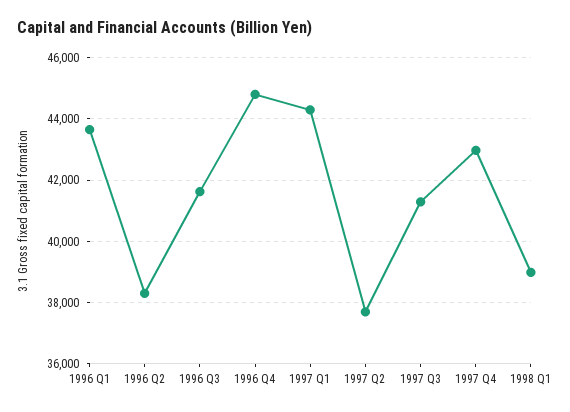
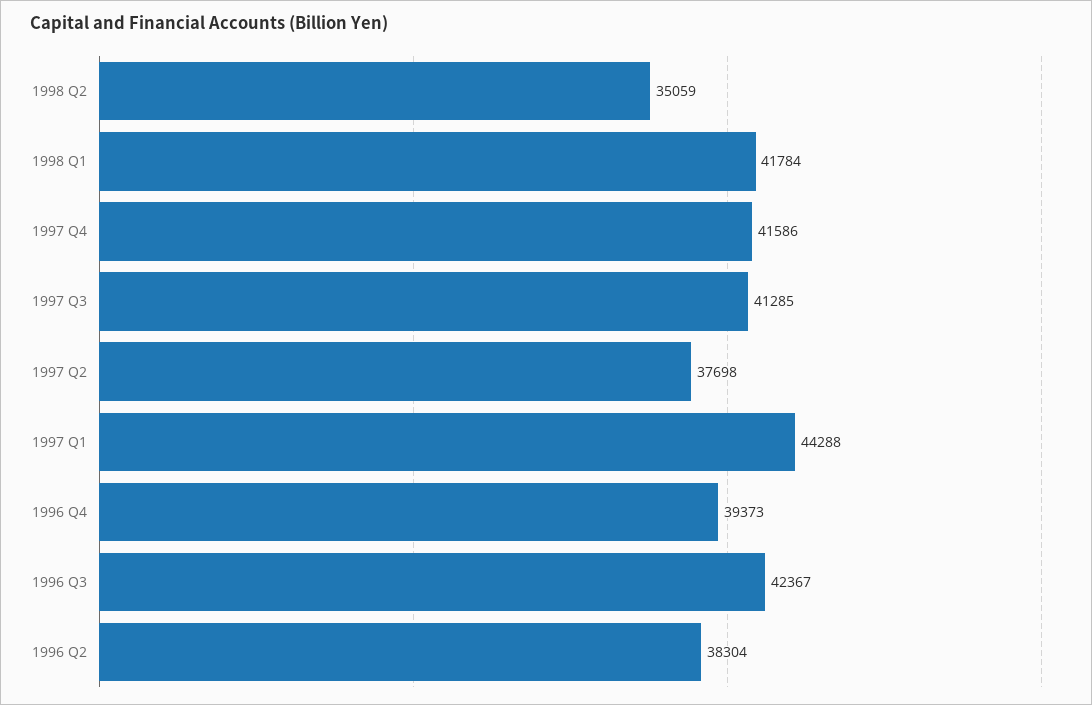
1996 Q1: 43600 -> none
1996 Q3: 41600 -> 42367
1996 Q4: 44800 -> 39373
1997 Q4: 43000 -> 41586
1998 Q1: 39000 -> 41784
1998 Q2: none -> 35059

